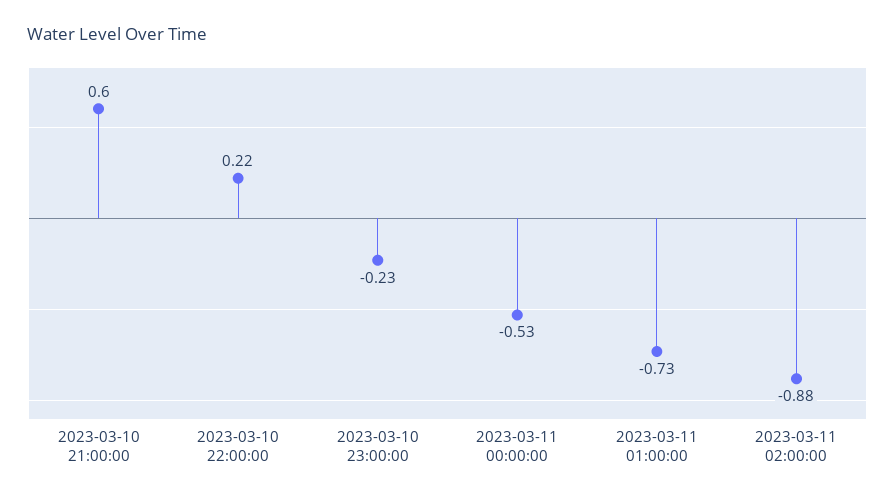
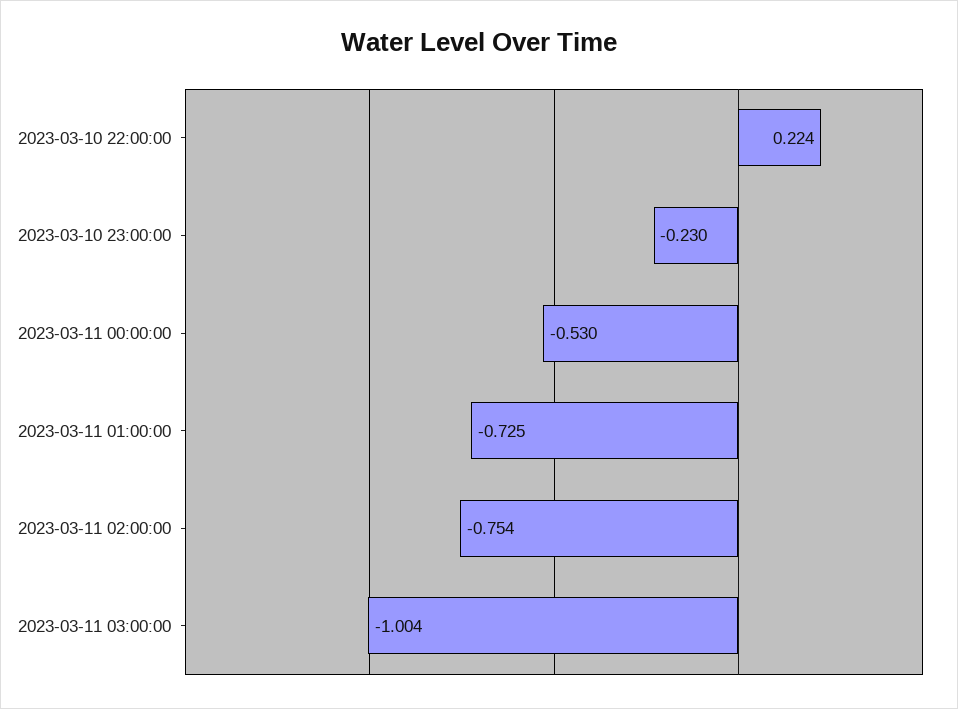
2023-03-10 21:00:00: 0.6 -> none
2023-03-11 02:00:00: -0.88 -> -0.754
2023-03-11 03:00:00: none -> -1.004

